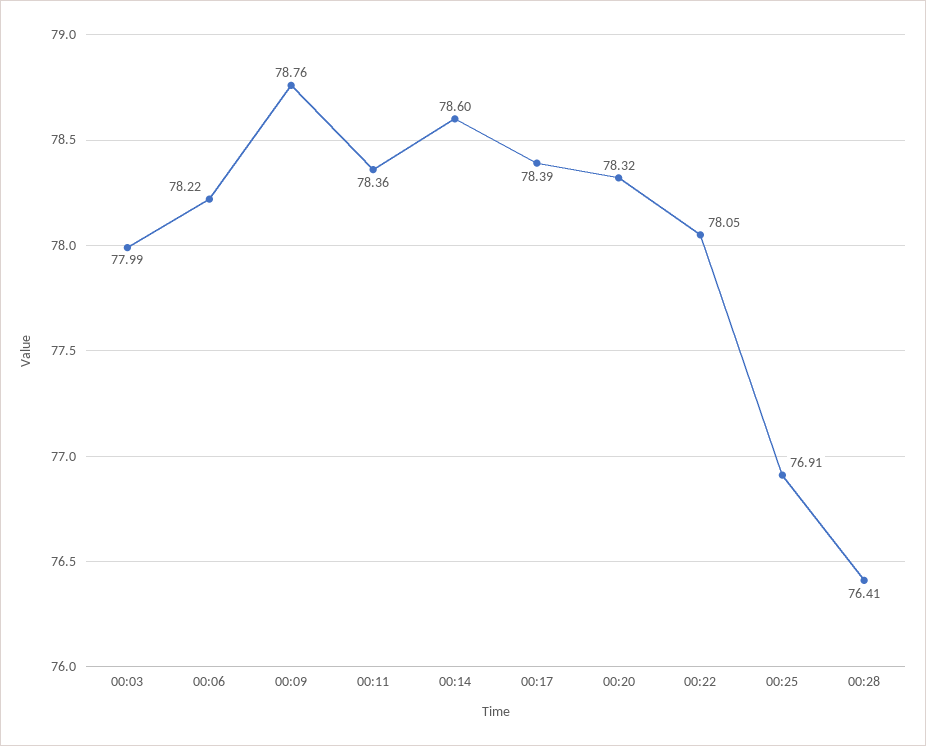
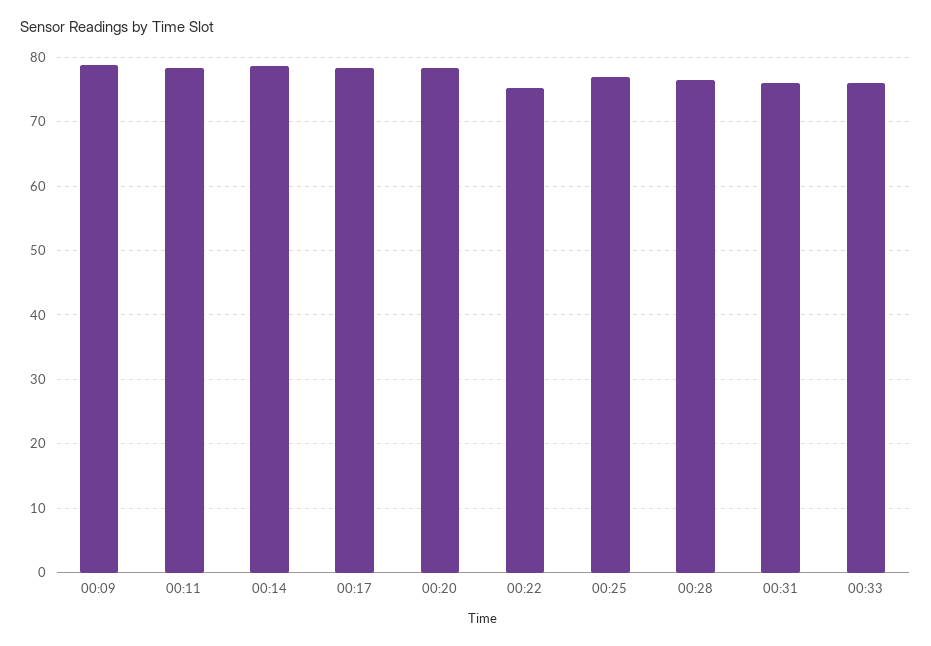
00:03: 77.99 -> none
00:06: 78.22 -> none
00:22: 78.05 -> 75
00:31: none -> 76
00:33: none -> 76

